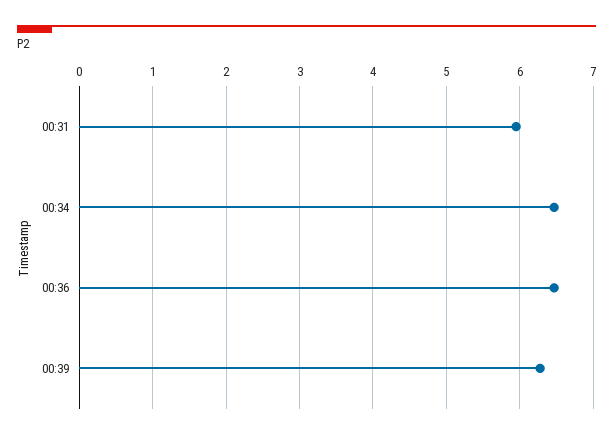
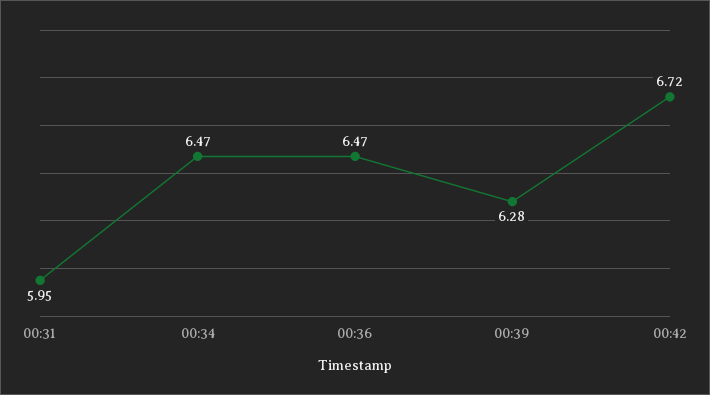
00:42: none -> 6.72

